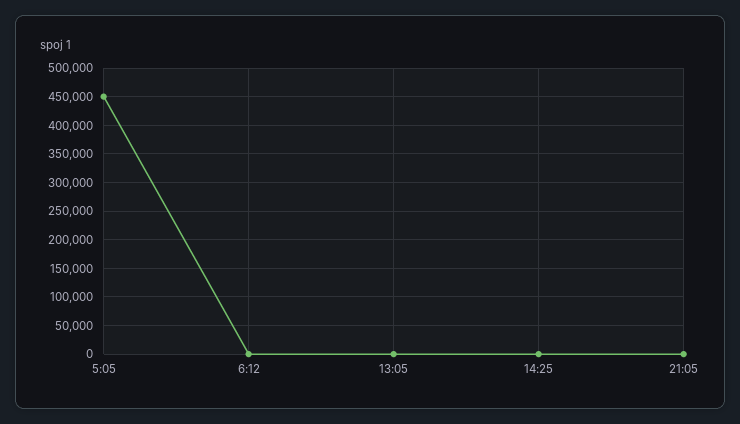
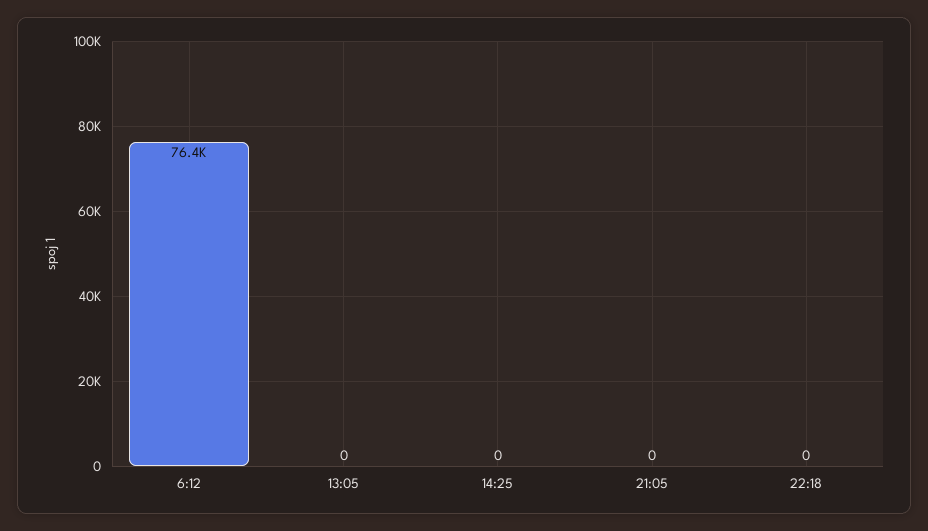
5:05: 450000 -> none
6:12: 0 -> 76400
22:18: none -> 0

